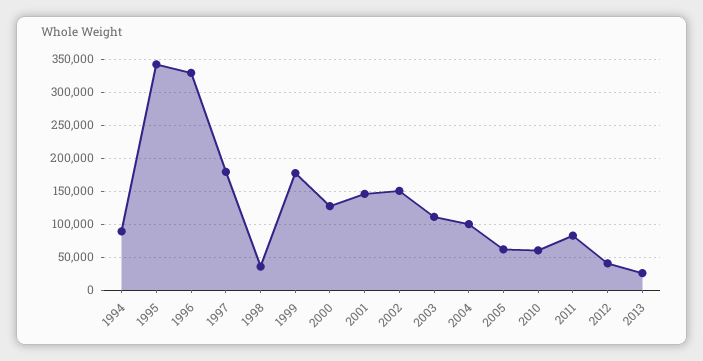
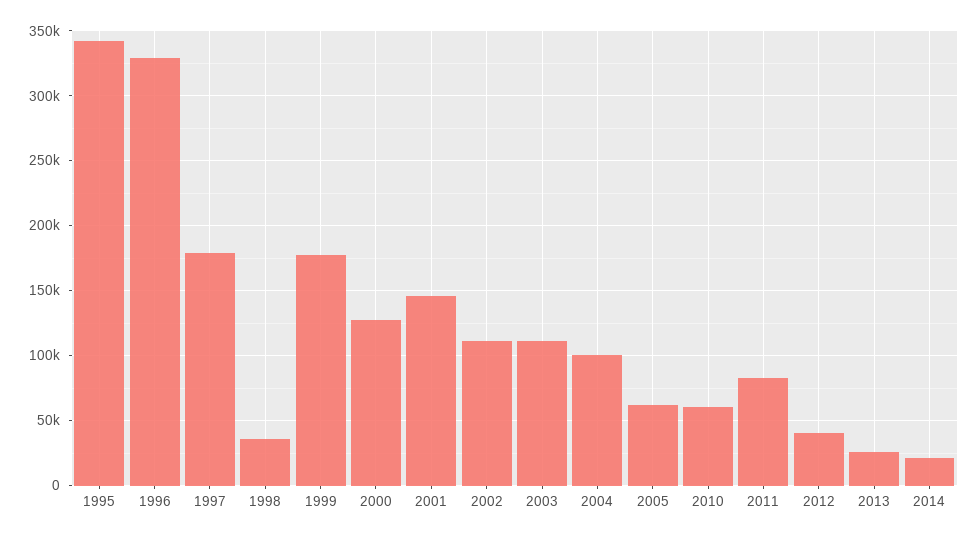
1994: 90000 -> none
2002: 150000 -> 110000
2014: none -> 20000

